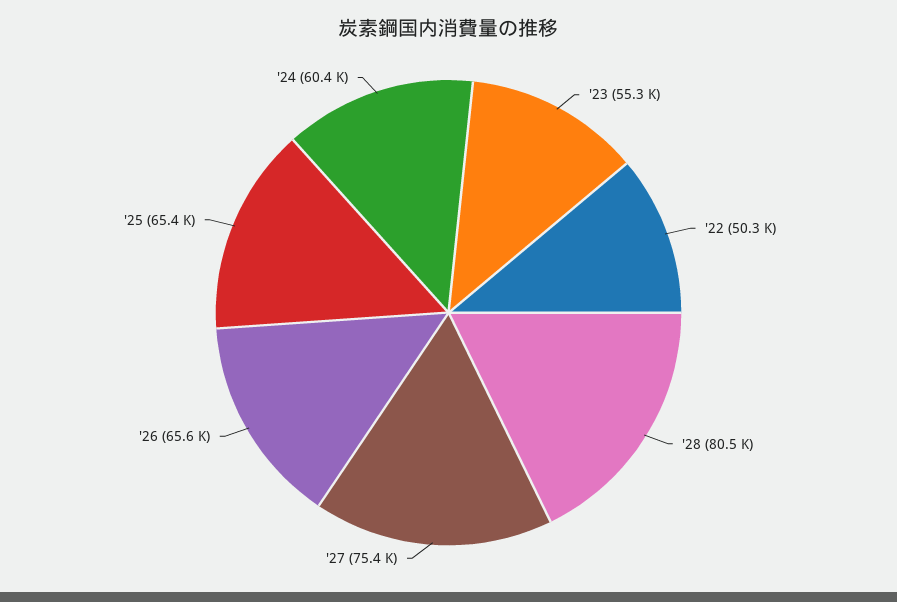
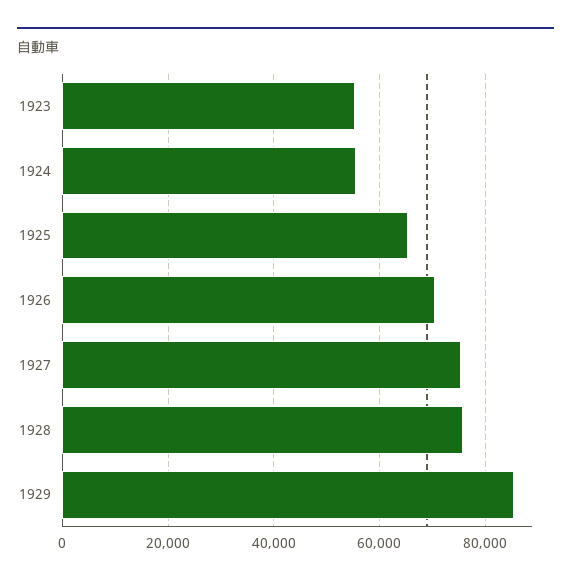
'22: 50300 -> none
'28: 80500 -> 76000
'26: 65600 -> 70000
'24: 60400 -> 56000
1929: none -> 86000

